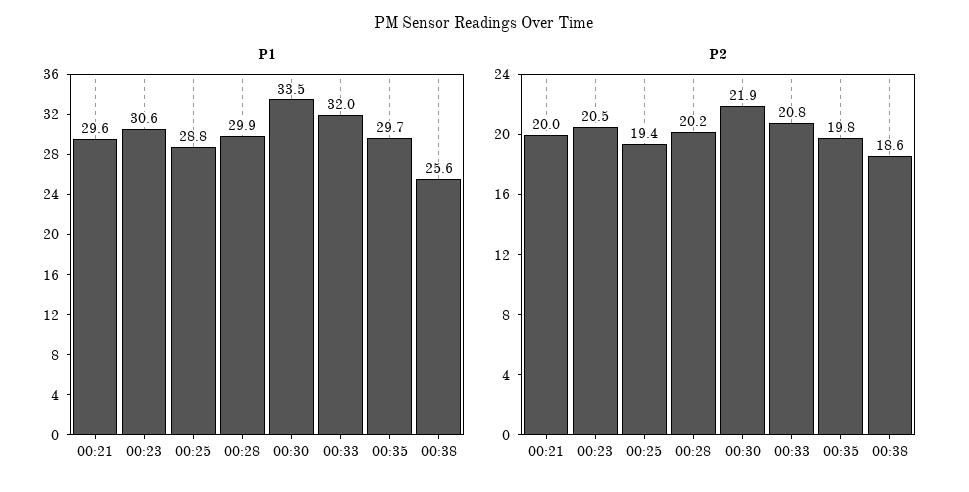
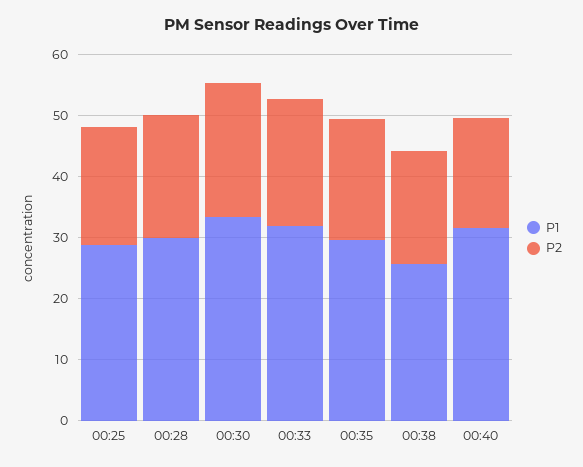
P1, 00:21: 29.6 -> none
P1, 00:23: 30.6 -> none
P2, 00:21: 20 -> none
P2, 00:23: 20.5 -> none
P1, 00:40: none -> 32
P2, 00:40: none -> 18

